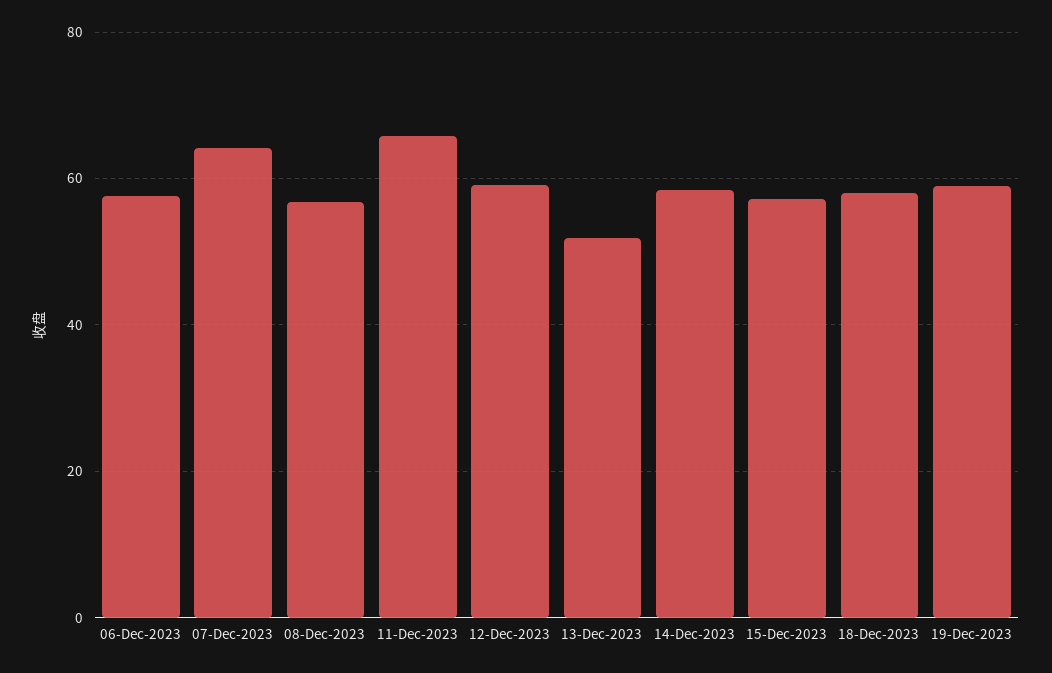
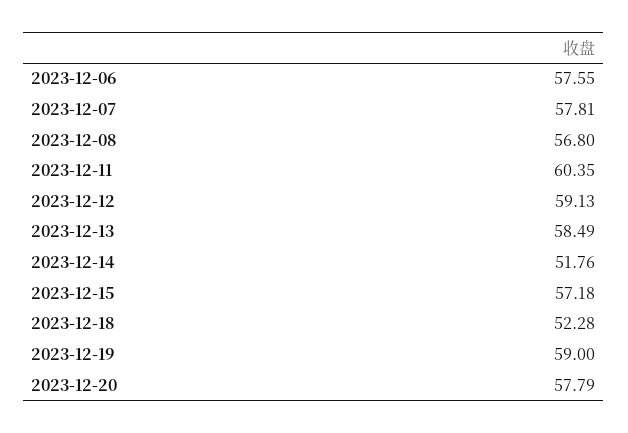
07-Dec-2023: 64 -> 57.81
11-Dec-2023: 66 -> 60.35
13-Dec-2023: 52 -> 58.49
14-Dec-2023: 58 -> 51.76
18-Dec-2023: 58 -> 52.28
2023-12-20: none -> 57.79

